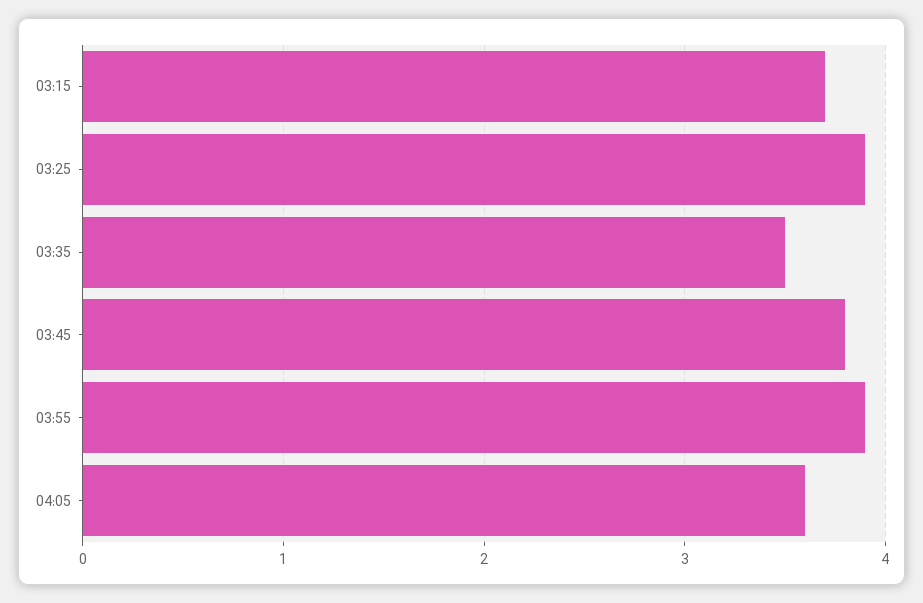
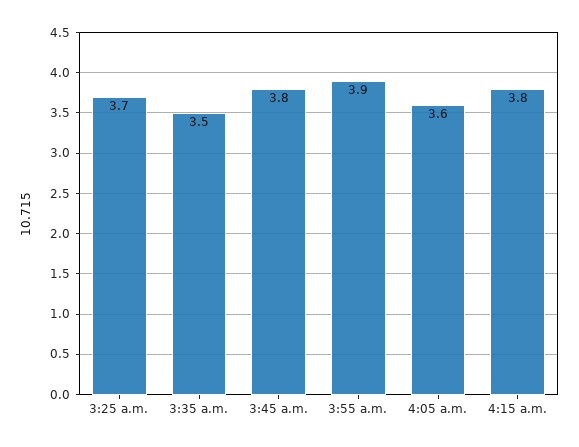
03:15: 3.7 -> none
03:25: 3.9 -> 3.7
4:15 a.m.: none -> 3.8

